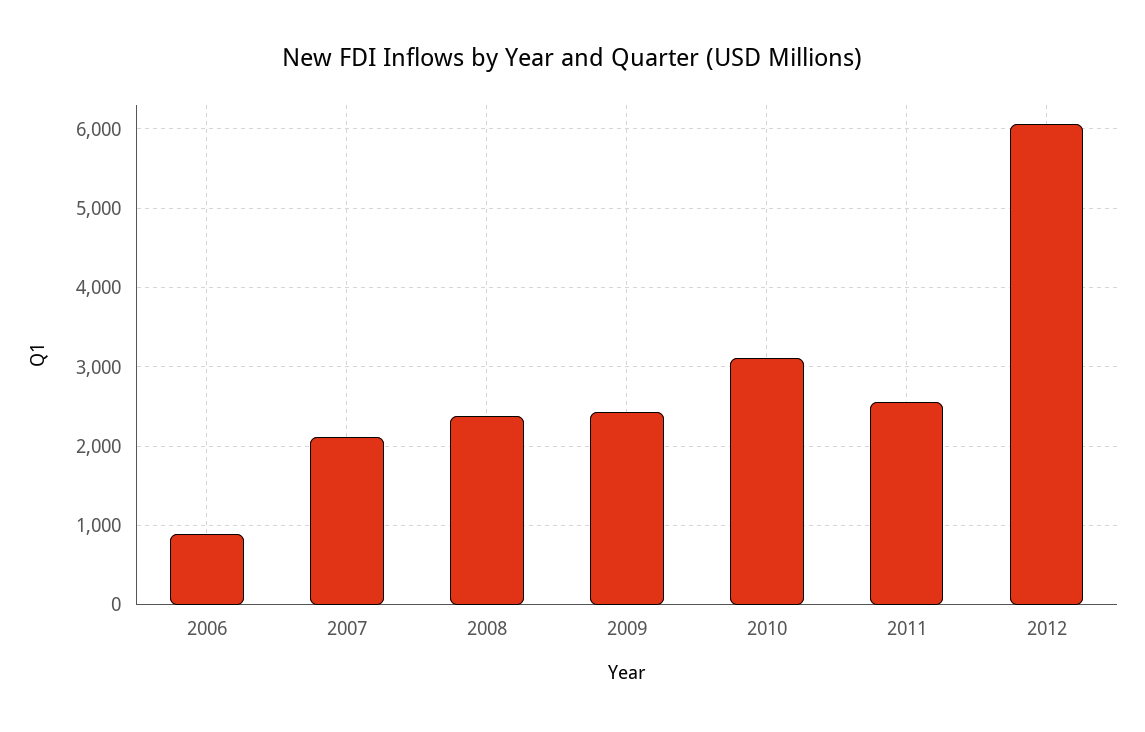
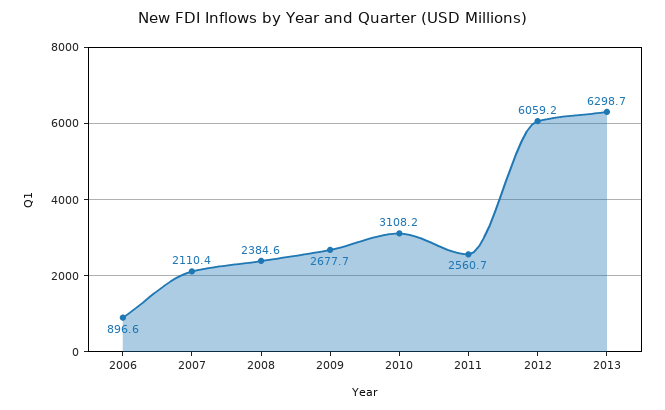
2009: 2400 -> 2677.7
2013: none -> 6298.7

